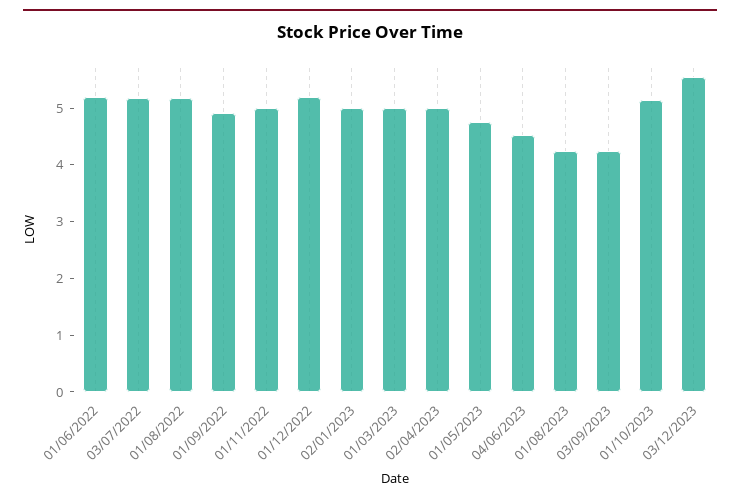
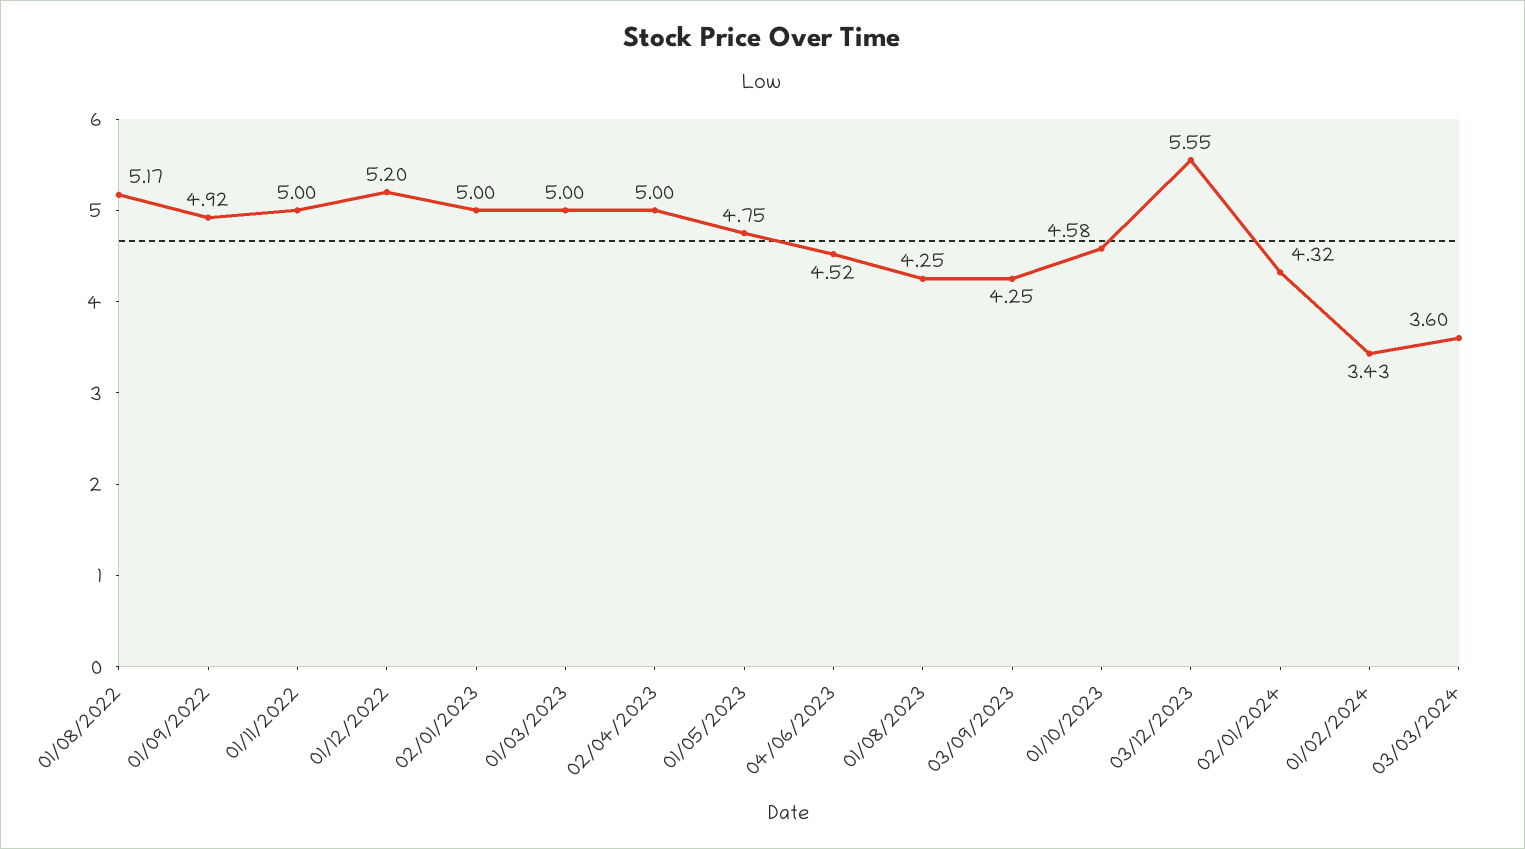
01/06/2022: 5.2 -> none
03/07/2022: 5.2 -> none
01/10/2023: 5.2 -> 4.58
02/01/2024: none -> 4.32
01/02/2024: none -> 3.43
03/03/2024: none -> 3.6

